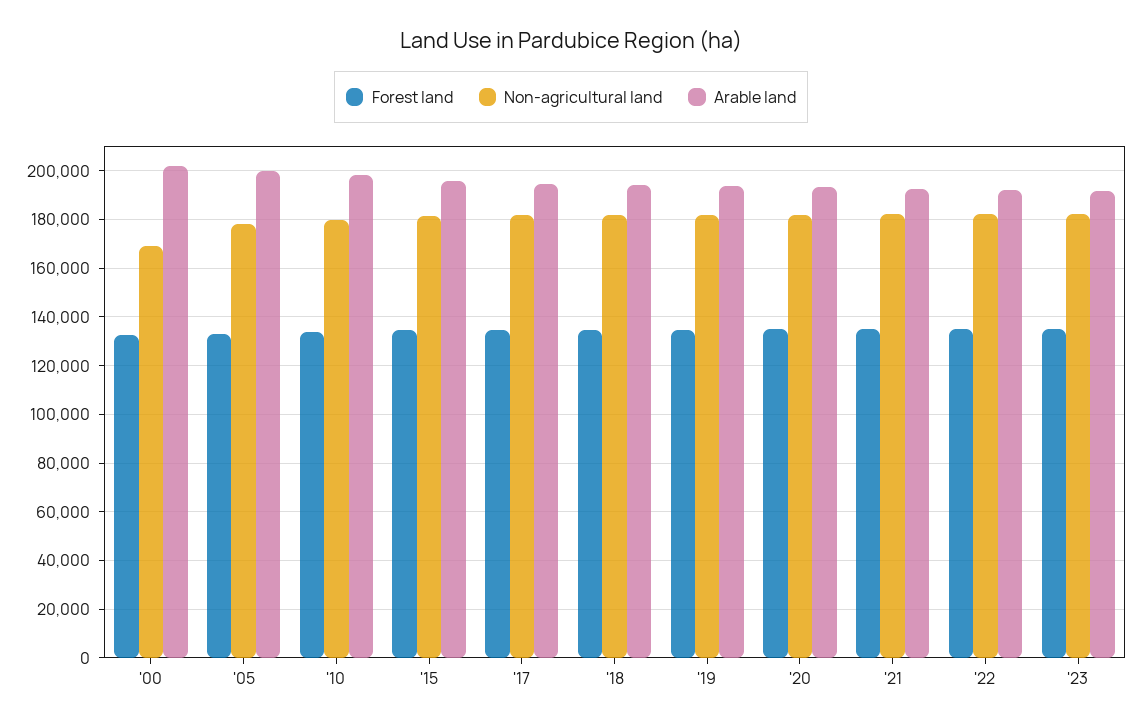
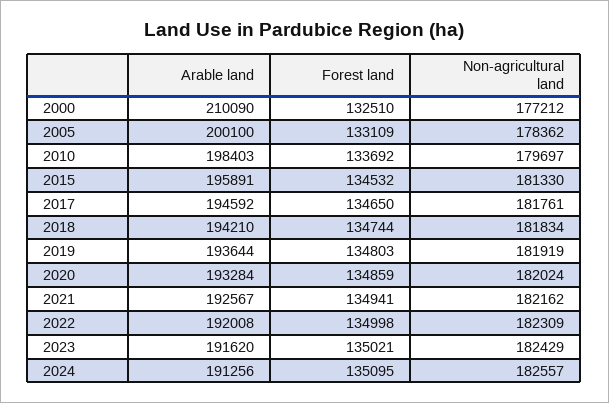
Non-agricultural land, '00: 170000 -> 177212
Arable land, '00: 202500 -> 210090
Arable land, 2024: none -> 191256
Forest land, 2024: none -> 135095
Non-agricultural land, 2024: none -> 182557

